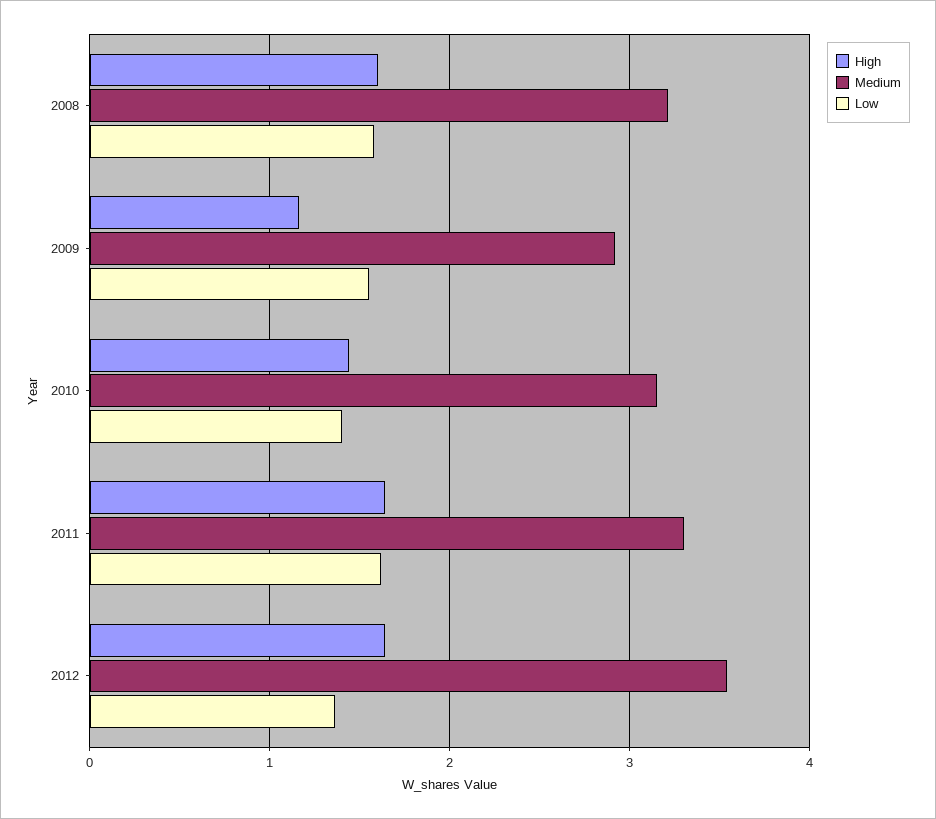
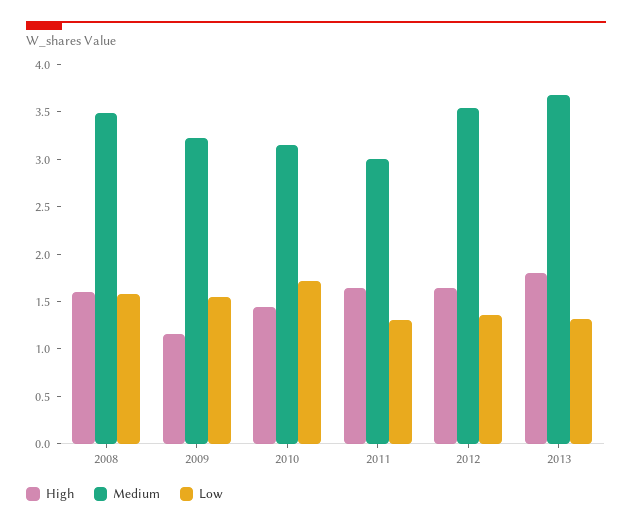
Medium, 2008: 3.2 -> 3.5
Medium, 2009: 2.9 -> 3.2
Low, 2010: 1.4 -> 1.7
Medium, 2011: 3.3 -> 3
Low, 2011: 1.6 -> 1.3
High, 2013: none -> 1.8
Medium, 2013: none -> 3.7
Low, 2013: none -> 1.3

